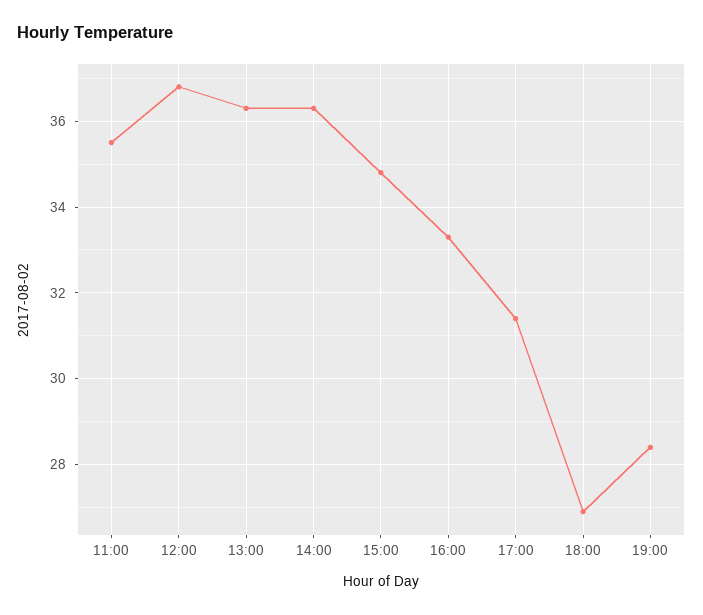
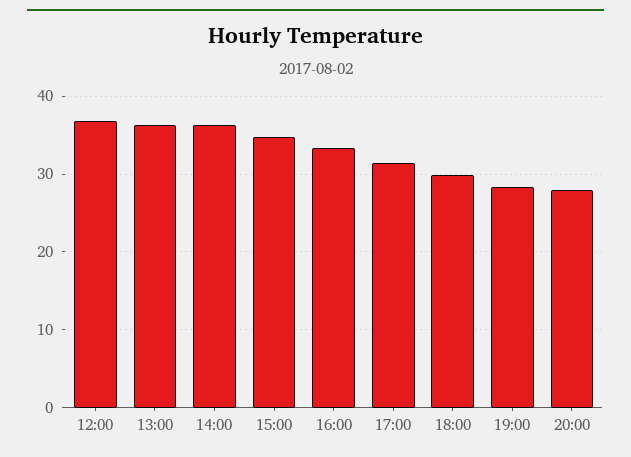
11:00: 35.5 -> none
18:00: 27 -> 30
20:00: none -> 28

